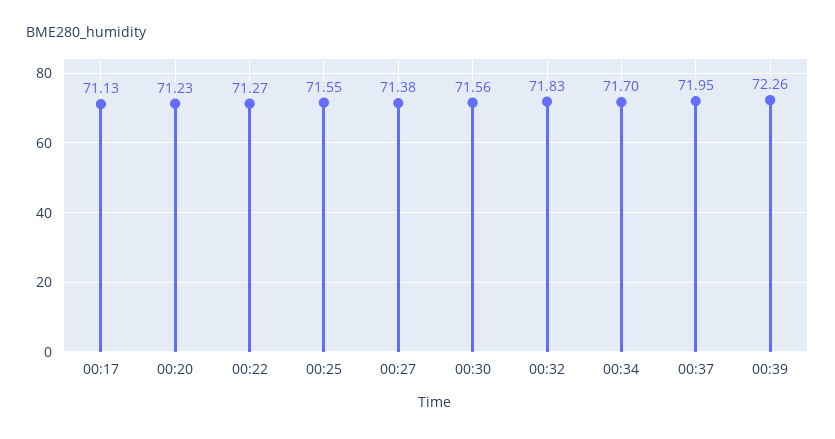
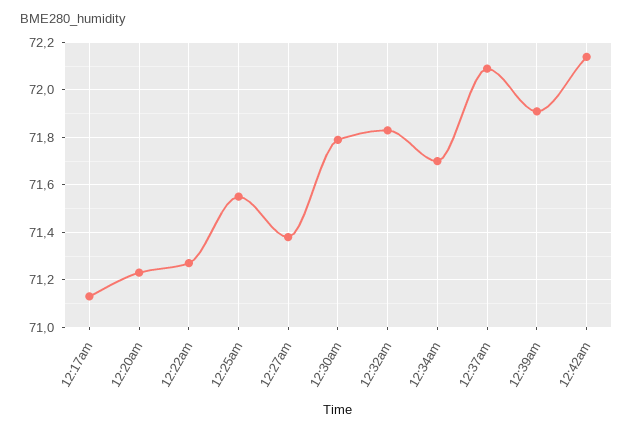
00:30: 71.56 -> 71.8
00:37: 71.95 -> 72.1
00:39: 72.26 -> 71.9
12:42am: none -> 72.15

